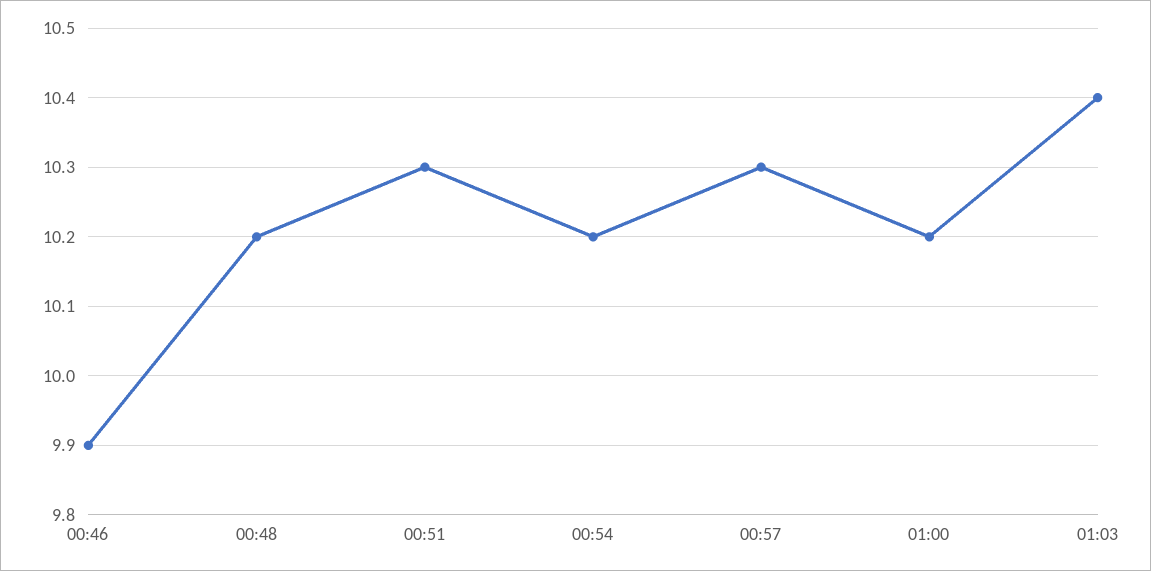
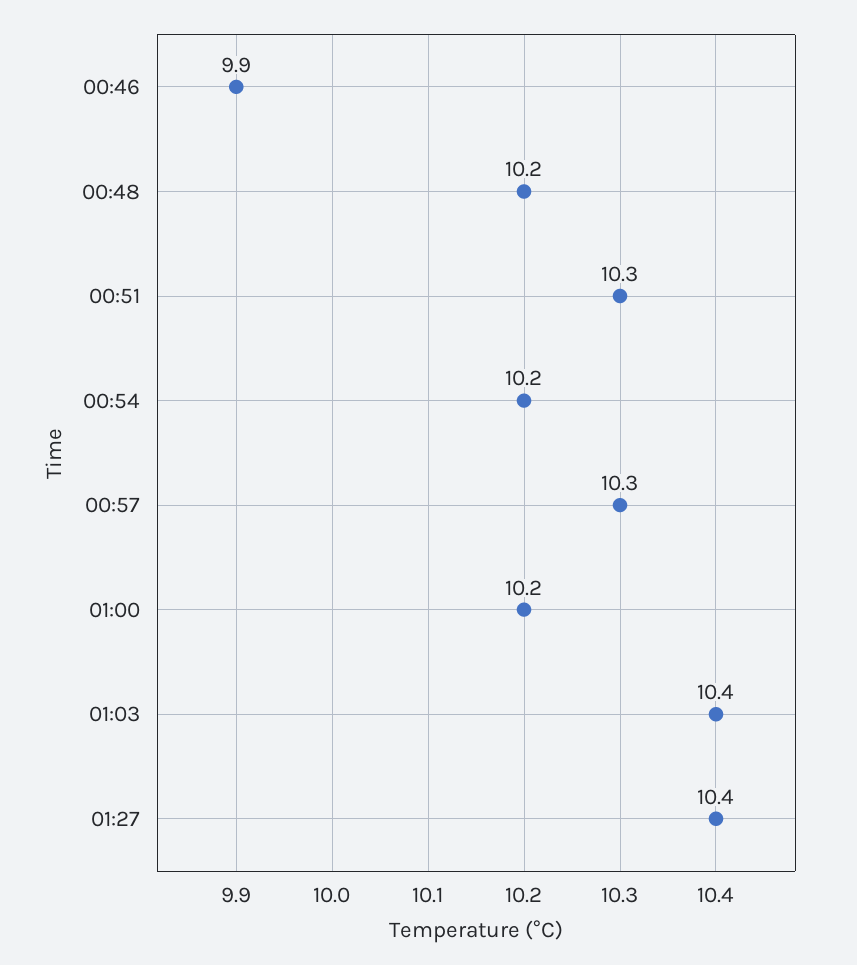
01:27: none -> 10.4

